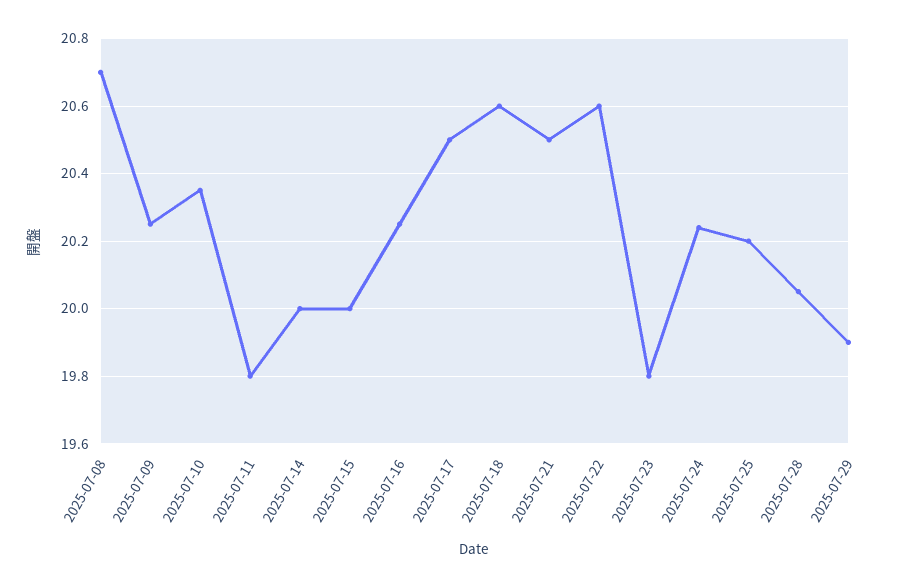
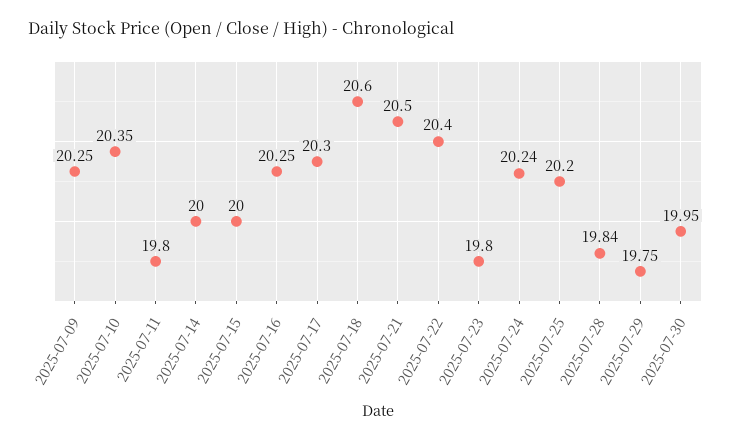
2025-07-08: 20.7 -> none
2025-07-17: 20.5 -> 20.3
2025-07-22: 20.6 -> 20.4
2025-07-28: 20.05 -> 19.84
2025-07-29: 19.9 -> 19.75
2025-07-30: none -> 19.95

